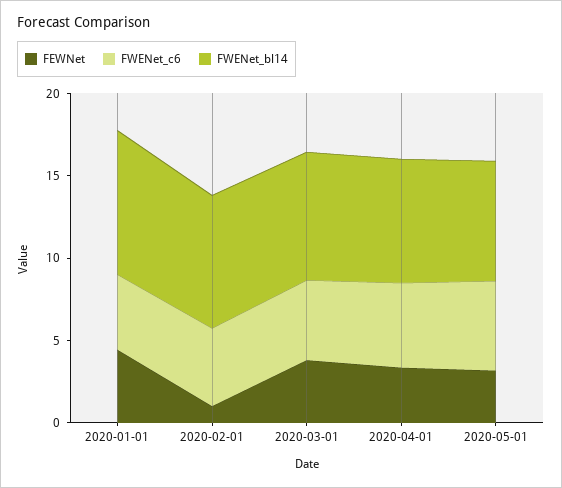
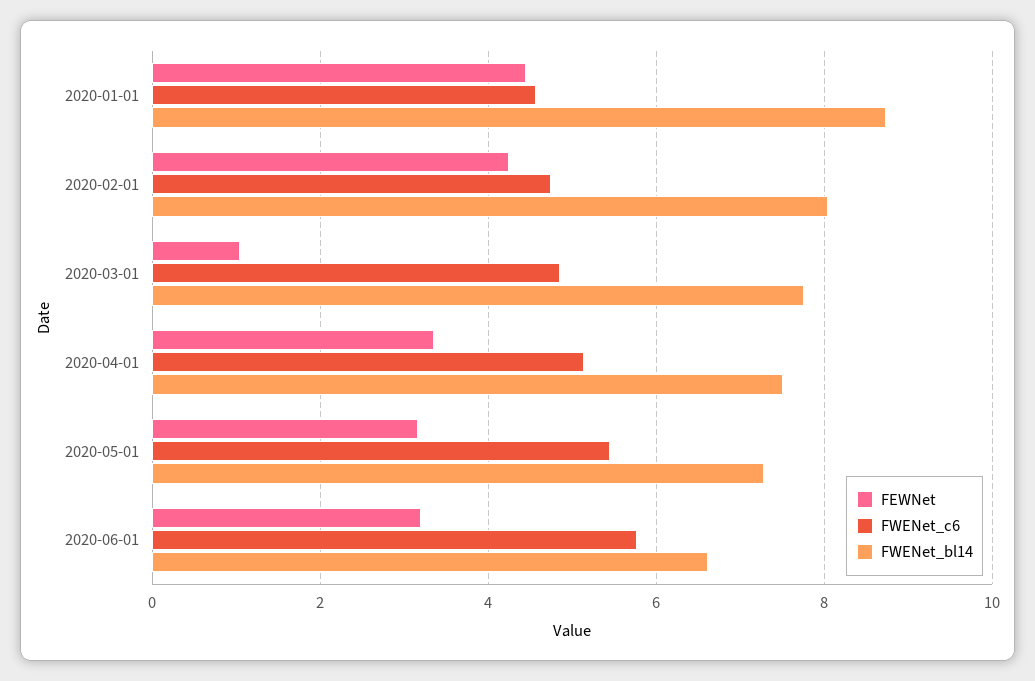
FEWNet, 2020-02-01: 1 -> 4.2
FEWNet, 2020-03-01: 4 -> 1
FEWNet, 2020-06-01: none -> 3.2
FWENet_c6, 2020-06-01: none -> 5.8
FWENet_bl14, 2020-06-01: none -> 6.6

